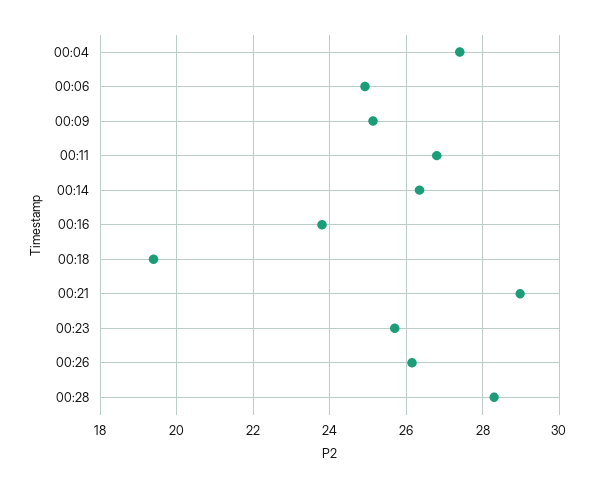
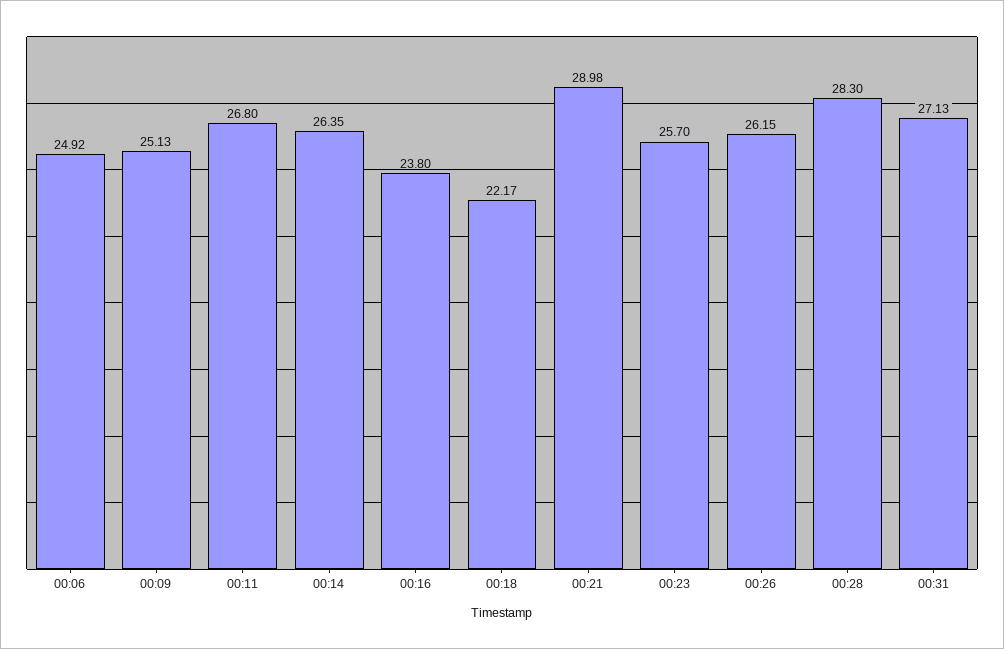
00:04: 27.4 -> none
00:18: 19.4 -> 22.17
00:31: none -> 27.13

